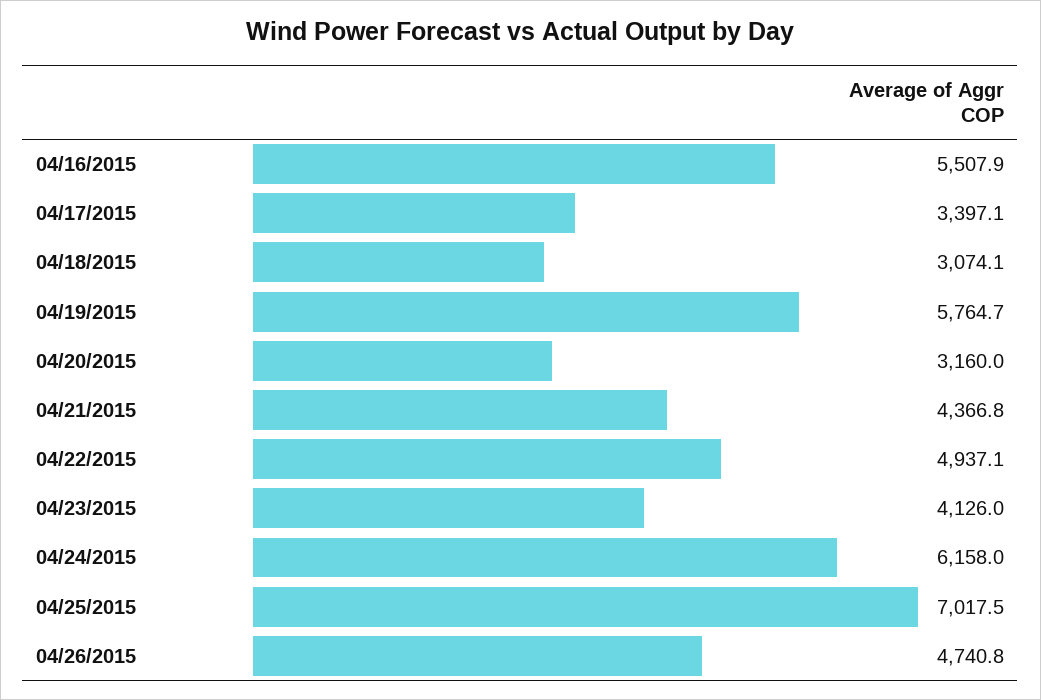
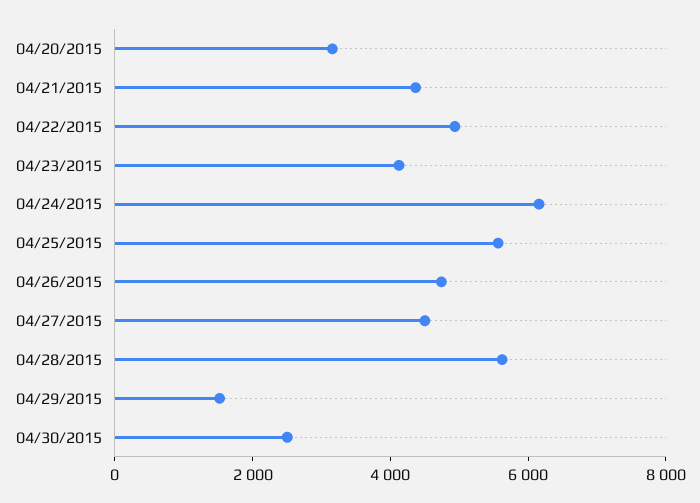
04/16/2015: 5507.9 -> none
04/17/2015: 3397.1 -> none
04/18/2015: 3074.1 -> none
04/19/2015: 5764.7 -> none
04/25/2015: 7017.5 -> 5500
04/27/2015: none -> 4500
04/28/2015: none -> 5500
04/29/2015: none -> 1500
04/30/2015: none -> 2500

